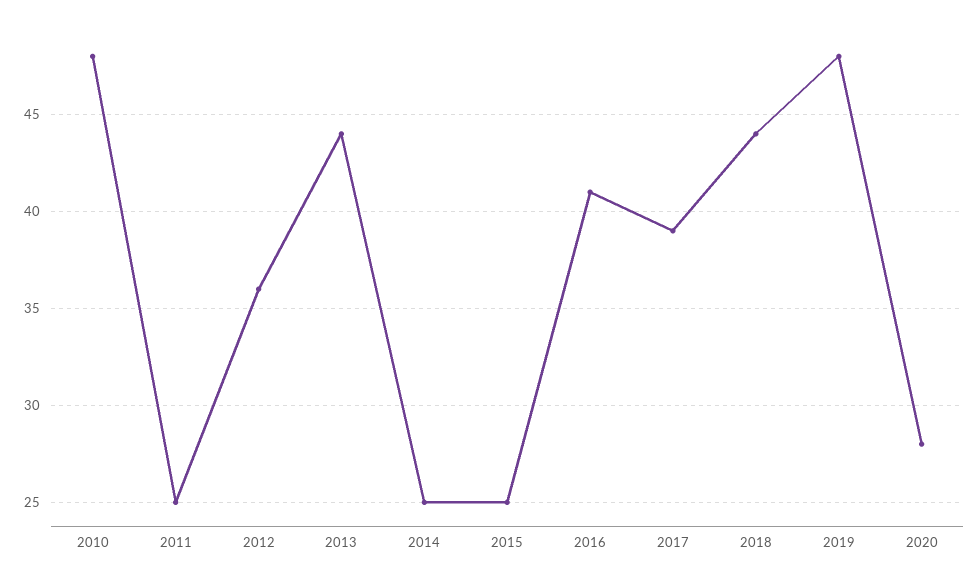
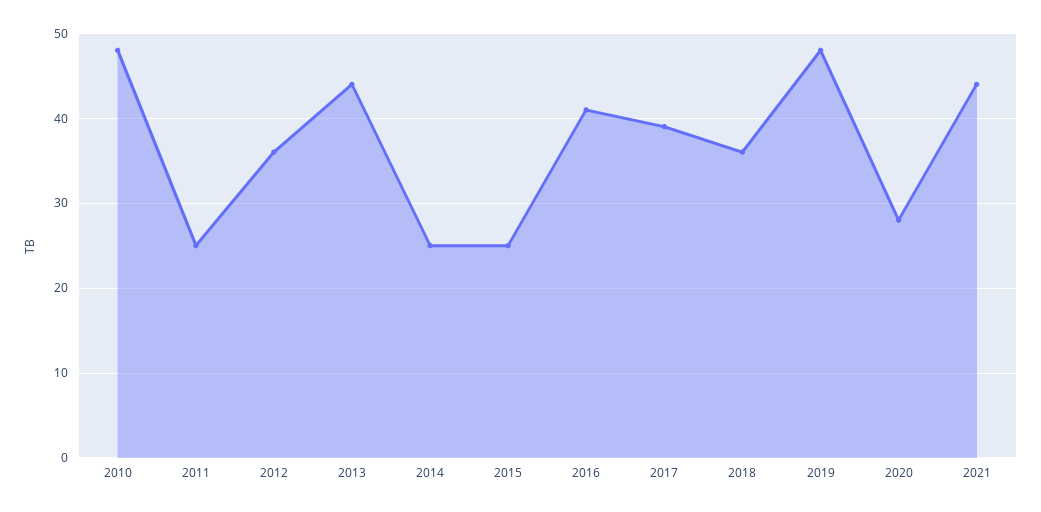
2018: 44 -> 36
2021: none -> 44

